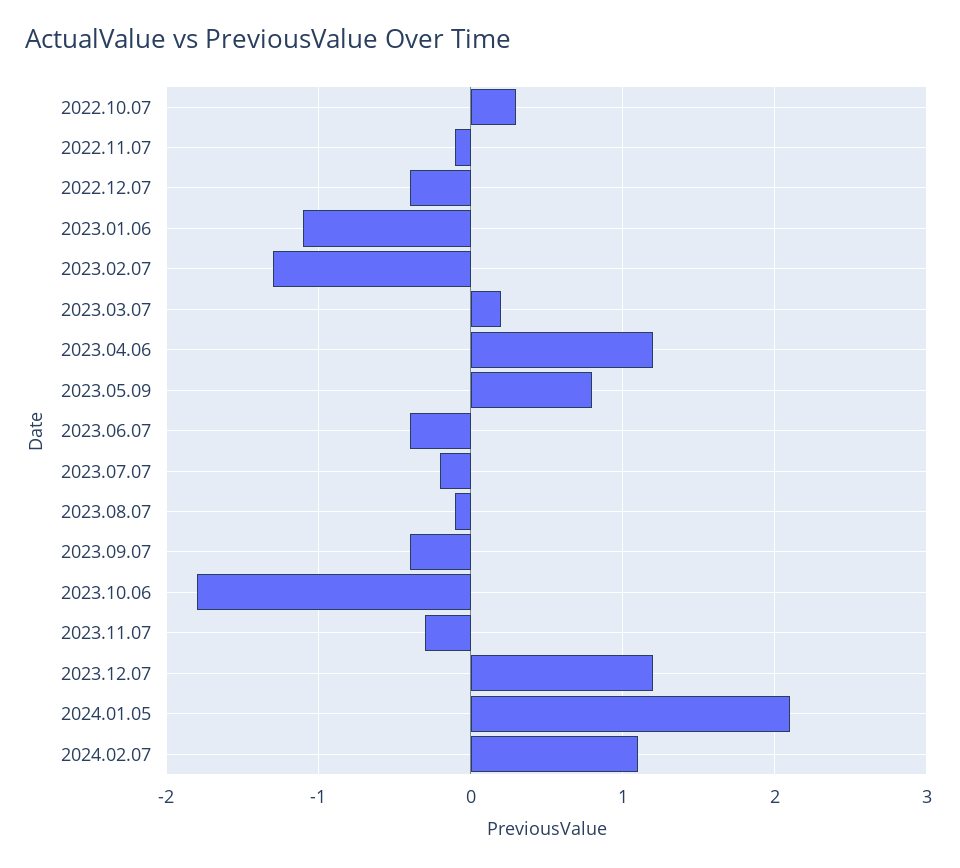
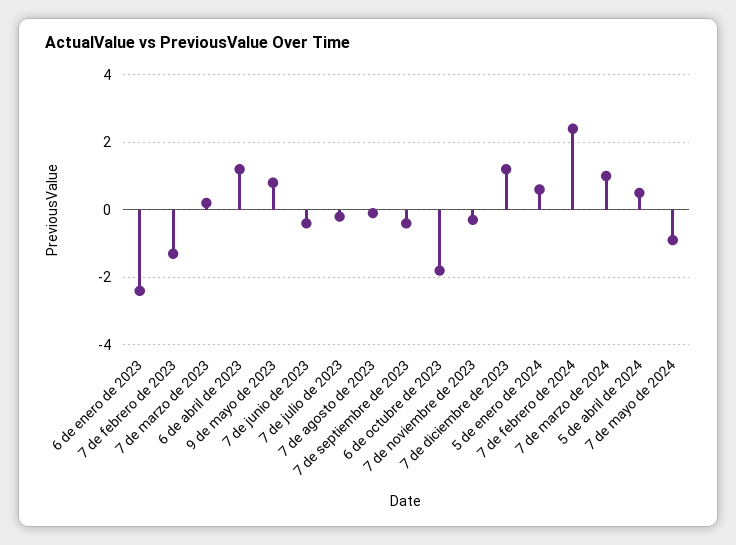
2022.10.07: 0.3 -> none
2022.11.07: -0.1 -> none
2022.12.07: -0.4 -> none
2023.01.06: -1.1 -> -2.5
2024.01.05: 2.1 -> 0.5
2024.02.07: 1.1 -> 2.5
7 de marzo de 2024: none -> 1
5 de abril de 2024: none -> 0.5
7 de mayo de 2024: none -> -1

